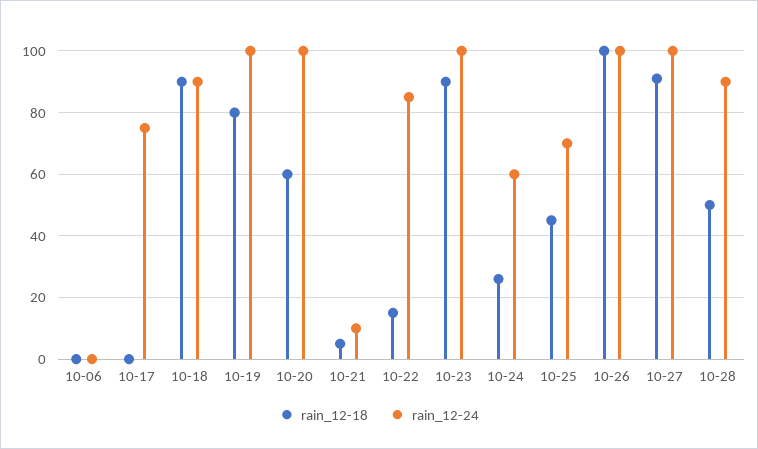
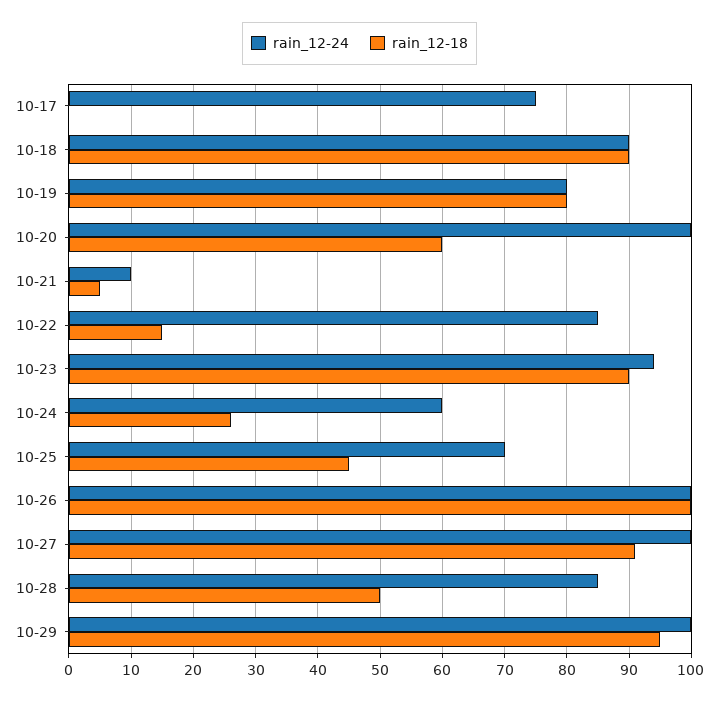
rain_12-18, 10-06: 0 -> none
rain_12-24, 10-06: 0 -> none
rain_12-24, 10-19: 100 -> 80
rain_12-24, 10-23: 100 -> 94
rain_12-24, 10-28: 90 -> 85
rain_12-24, 10-29: none -> 100
rain_12-18, 10-29: none -> 95

